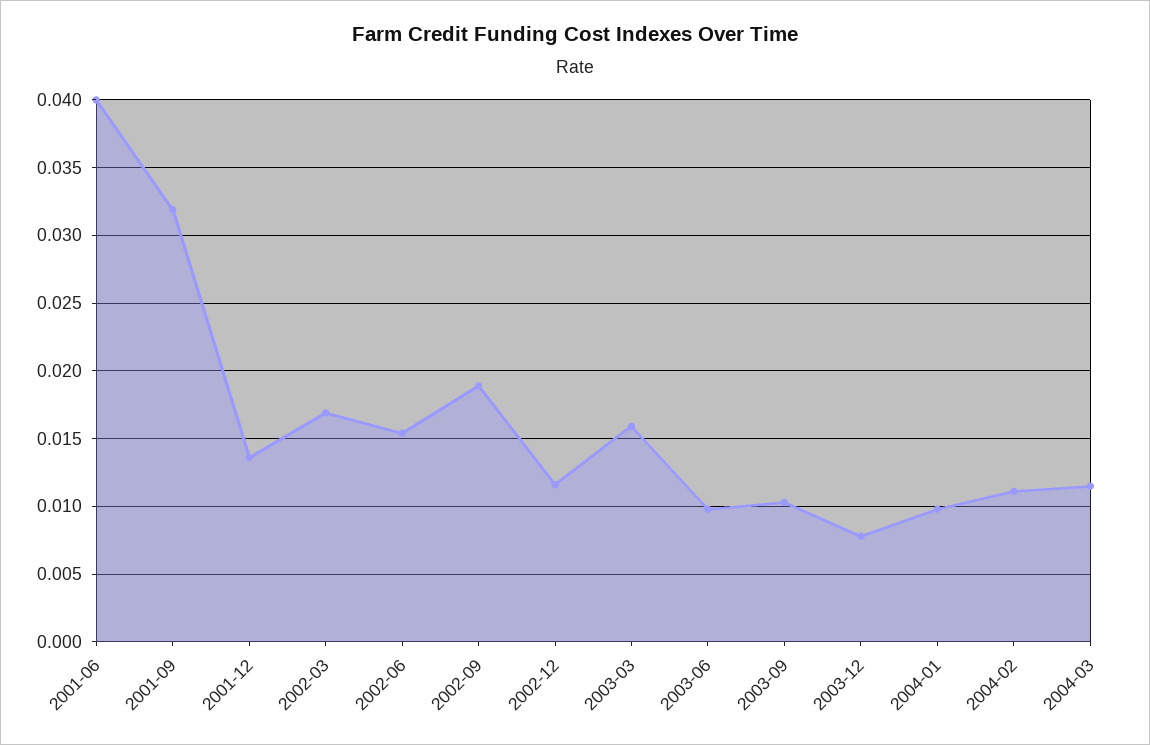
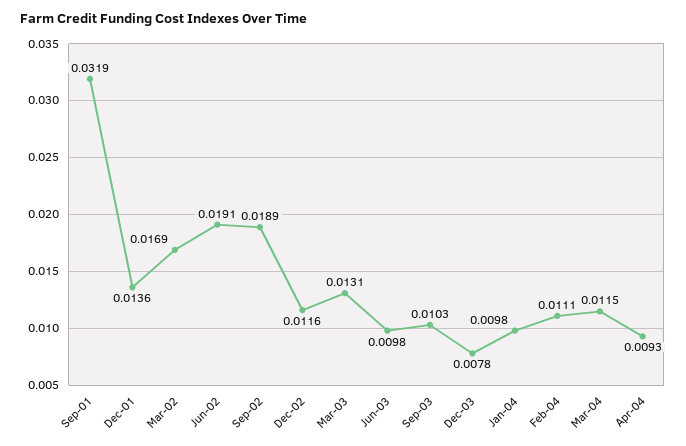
2001-06: 0.04 -> none
2002-06: 0.0155 -> 0.0191
2003-03: 0.016 -> 0.0131
Apr-04: none -> 0.0093

